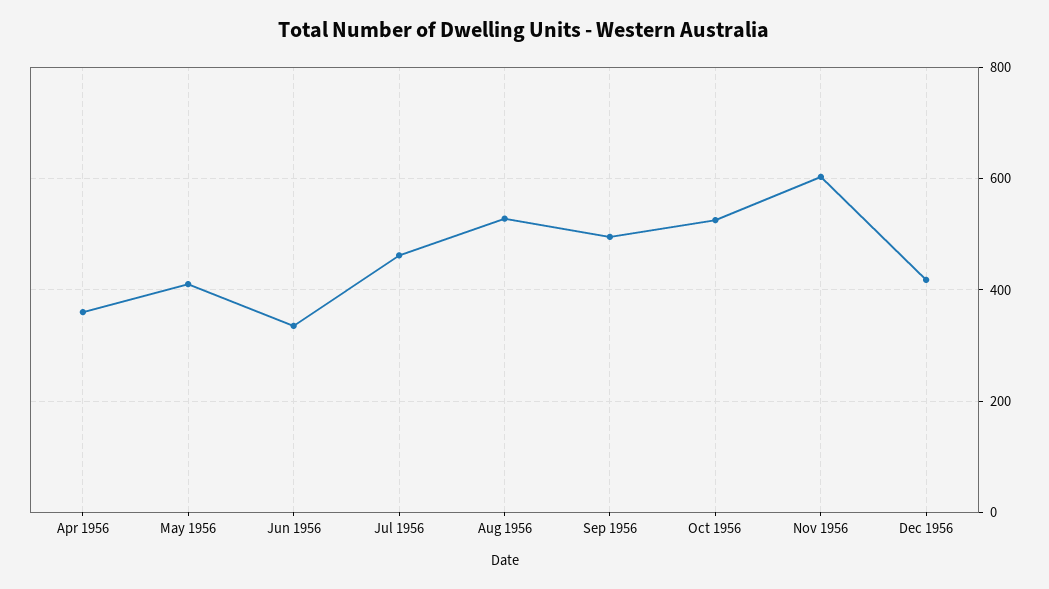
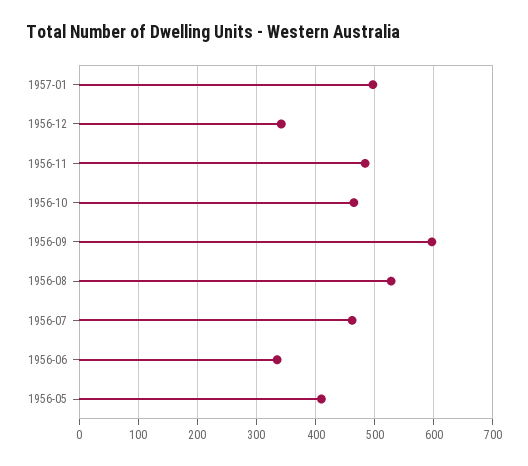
Apr 1956: 360 -> none
Sep 1956: 500 -> 600
Oct 1956: 520 -> 460
Nov 1956: 600 -> 480
Dec 1956: 420 -> 340
1957-01: none -> 500

